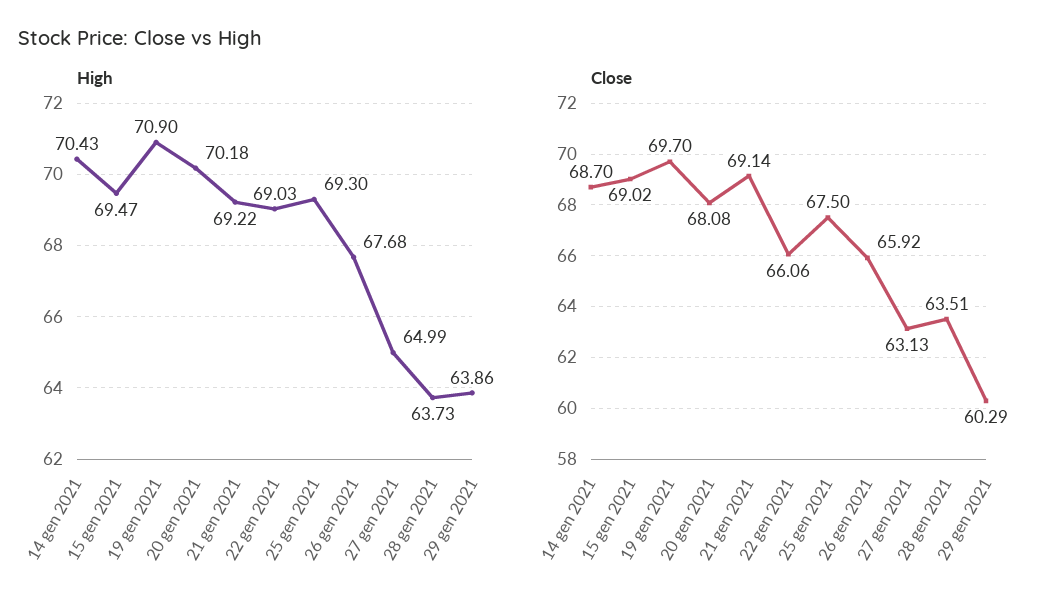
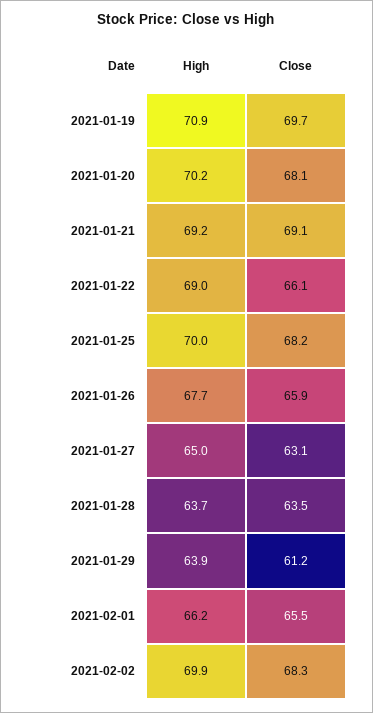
High, 14 gen 2021: 70.43 -> none
High, 15 gen 2021: 69.47 -> none
High, 25 gen 2021: 69.3 -> 70
Close, 14 gen 2021: 68.7 -> none
Close, 15 gen 2021: 69.02 -> none
Close, 25 gen 2021: 67.5 -> 68.2
Close, 29 gen 2021: 60.29 -> 61.2
High, 2021-02-01: none -> 66.2
Close, 2021-02-01: none -> 65.5
High, 2021-02-02: none -> 69.9
Close, 2021-02-02: none -> 68.3

